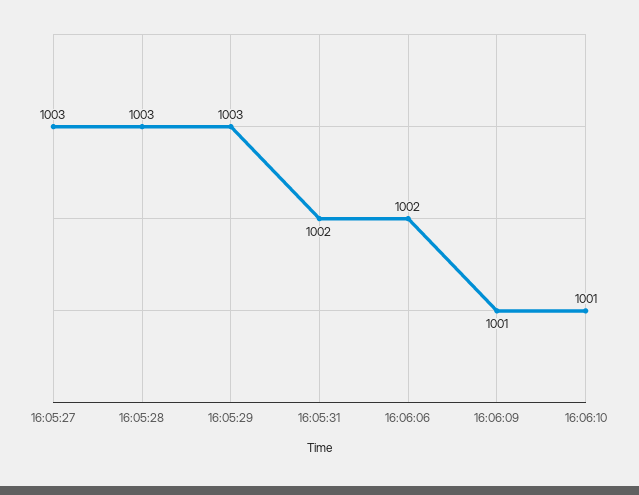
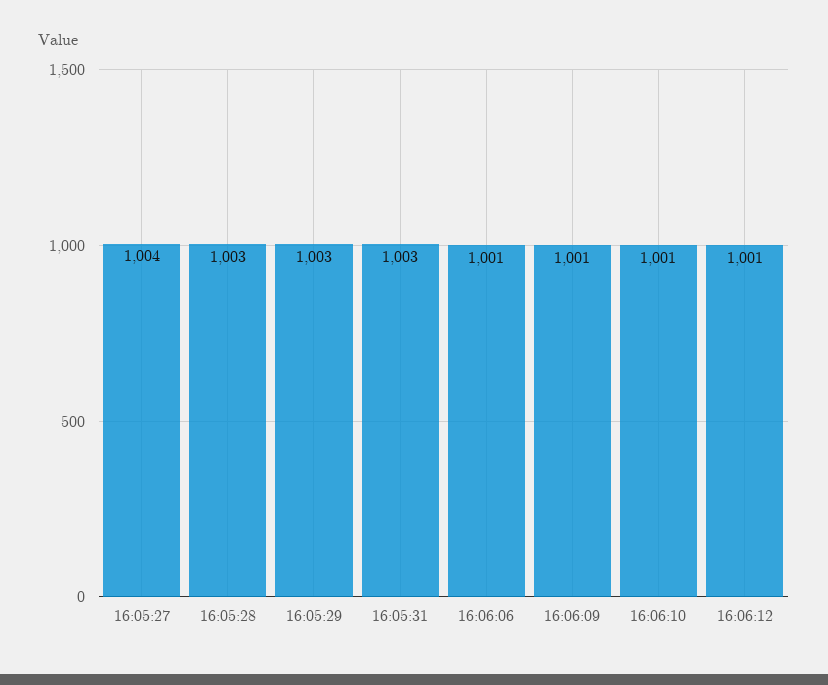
16:05:27: 1003 -> 1004
16:05:31: 1002 -> 1003
16:06:06: 1002 -> 1001
16:06:12: none -> 1001

